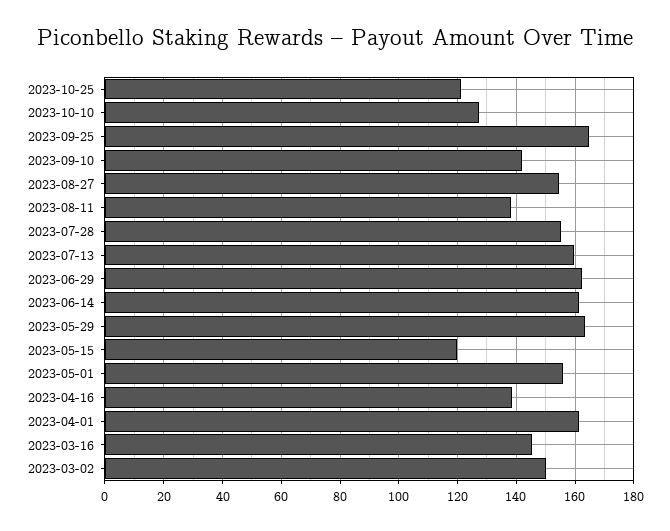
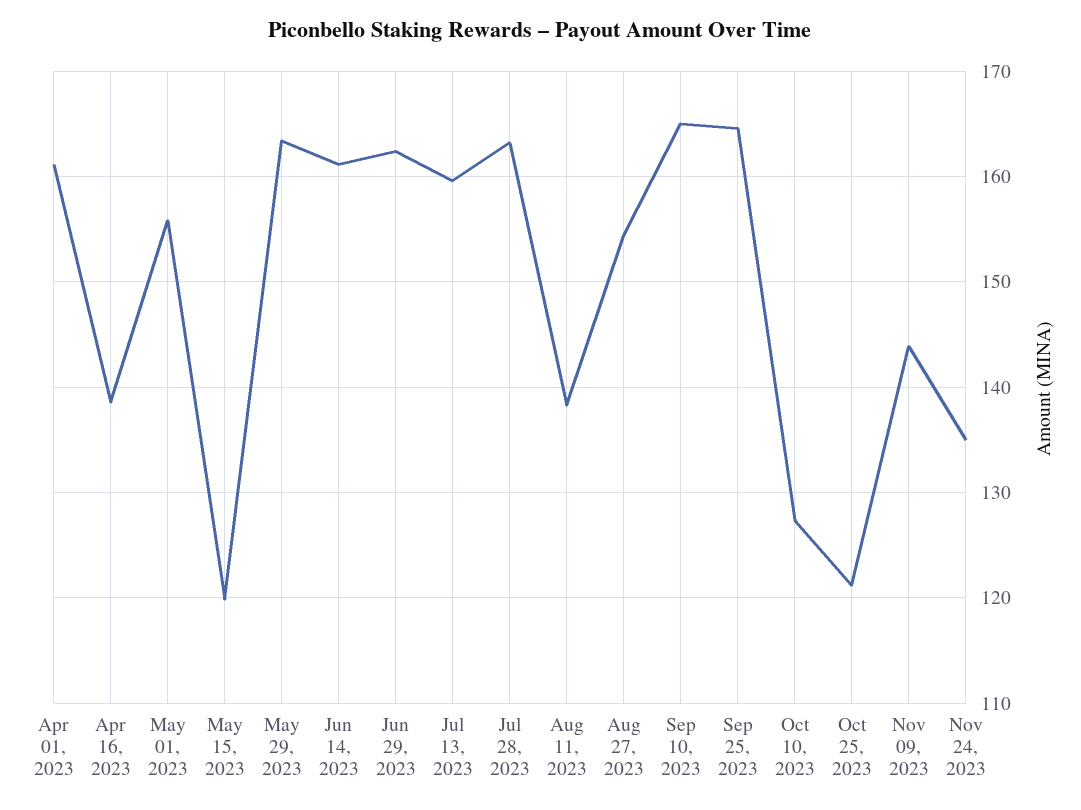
2023-09-10: 142.5 -> 165
2023-07-28: 155 -> 163
2023-03-16: 145 -> none
2023-03-02: 150 -> none
Nov 09, 2023: none -> 144
Nov 24, 2023: none -> 135

